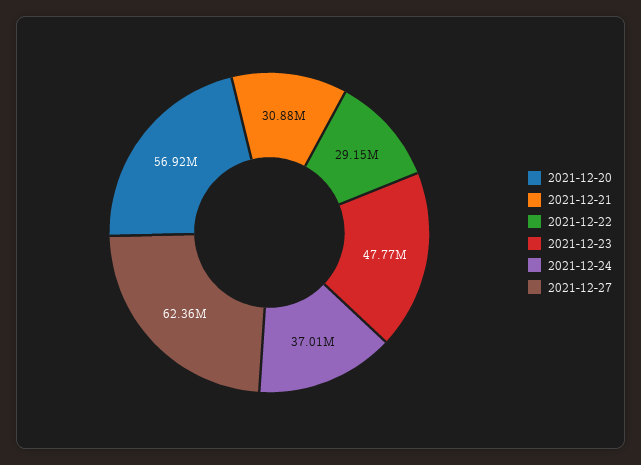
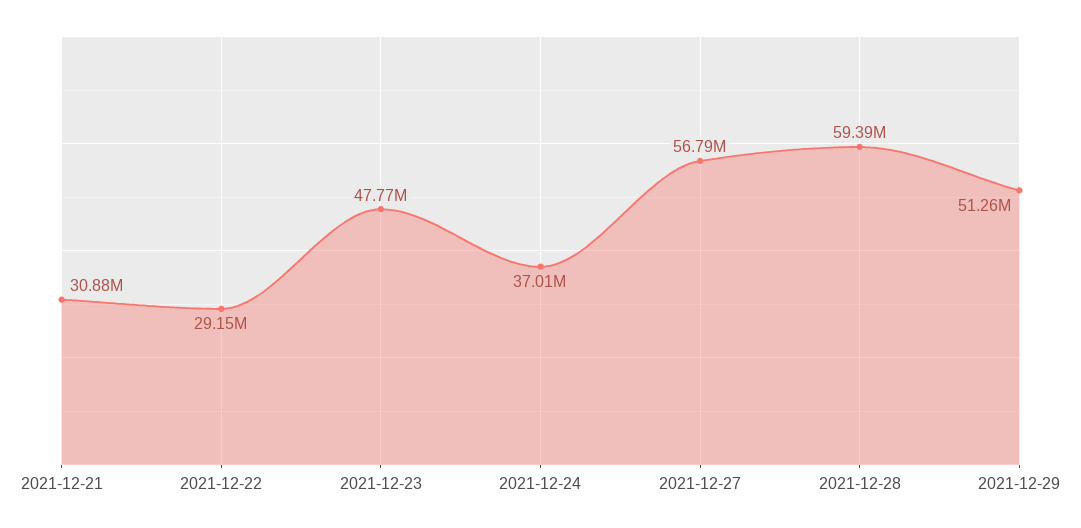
2021-12-20: 56920000 -> none
2021-12-27: 62360000 -> 56790000
2021-12-28: none -> 59390000
2021-12-29: none -> 51260000

